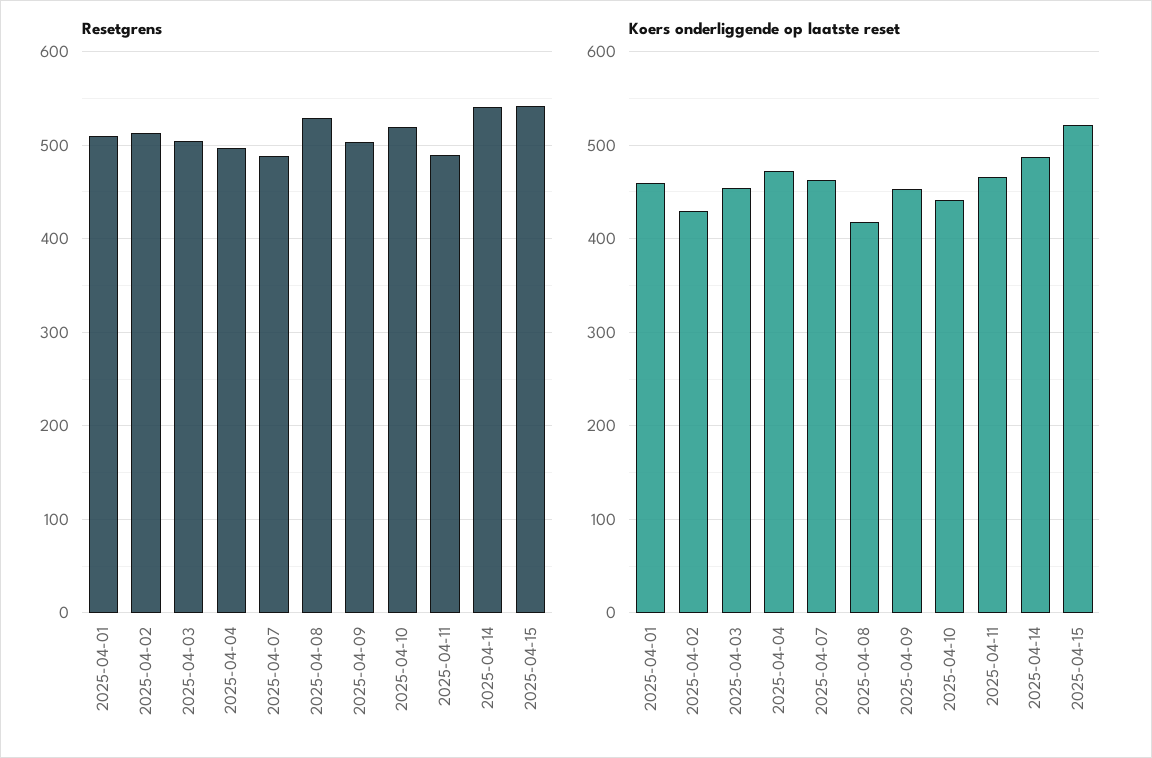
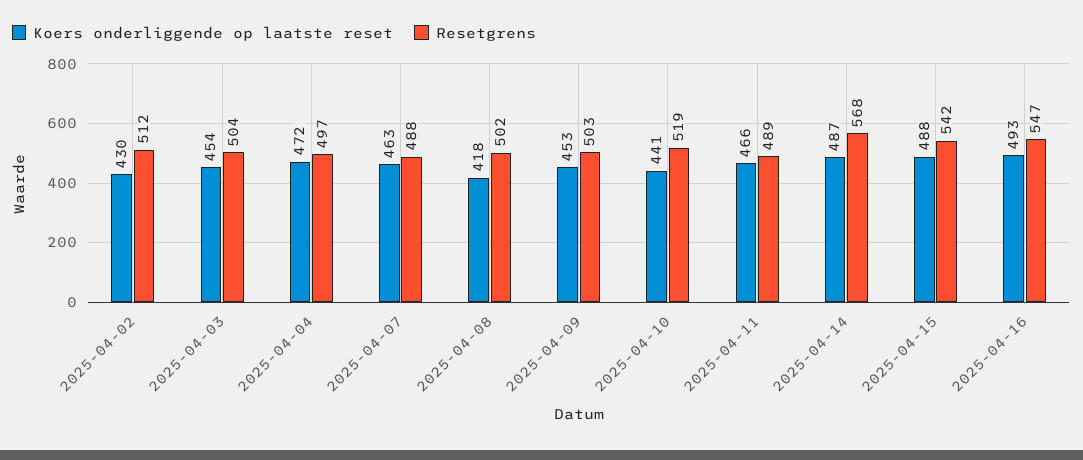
Resetgrens, 2025-04-01: 510 -> none
Resetgrens, 2025-04-08: 530 -> 502
Resetgrens, 2025-04-14: 540 -> 568
Koers onderliggende op laatste reset, 2025-04-01: 460 -> none
Koers onderliggende op laatste reset, 2025-04-15: 520 -> 488
Koers onderliggende op laatste reset, 2025-04-16: none -> 493
Resetgrens, 2025-04-16: none -> 547

